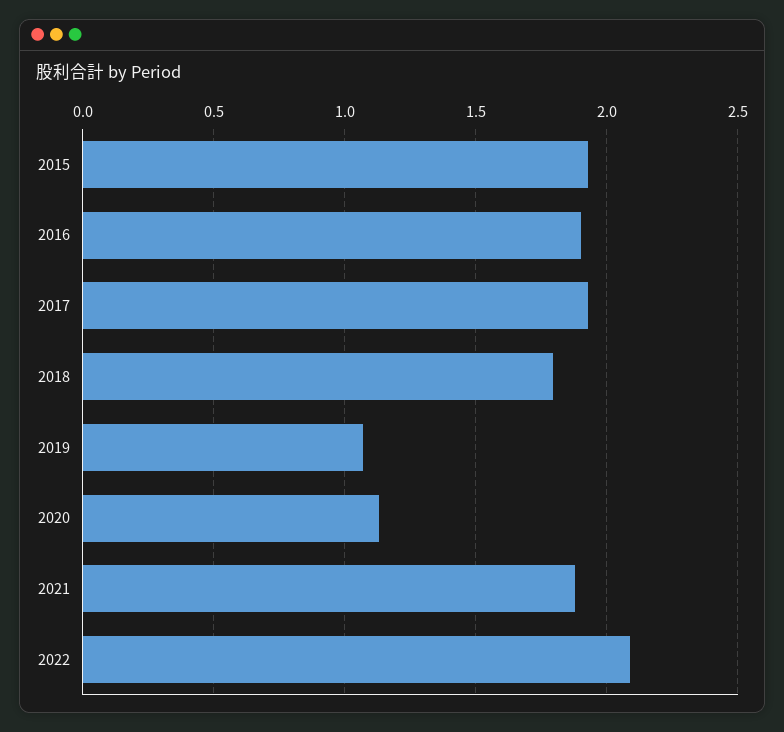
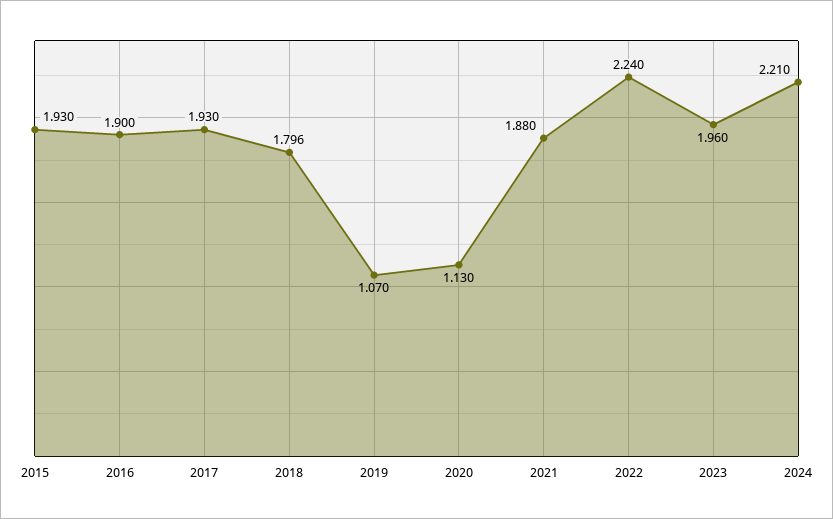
2022: 2.1 -> 2.24
2023: none -> 1.96
2024: none -> 2.21

